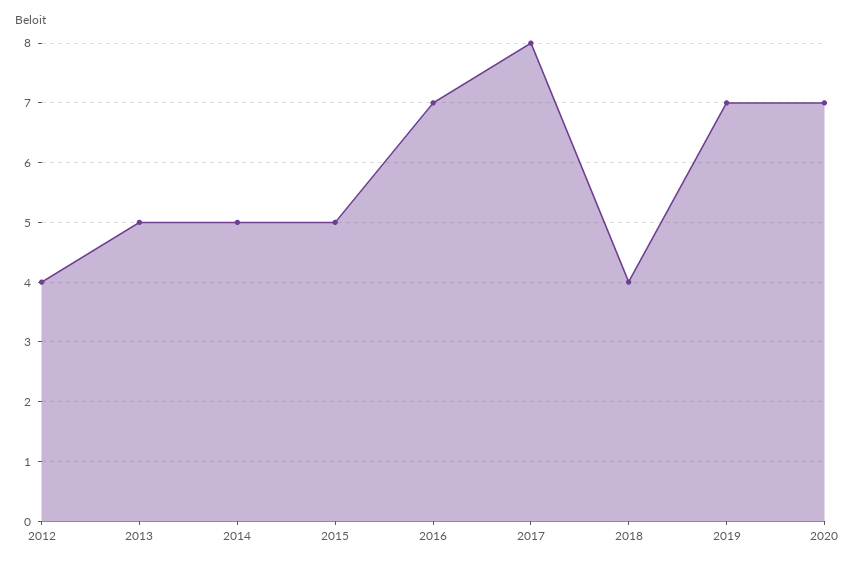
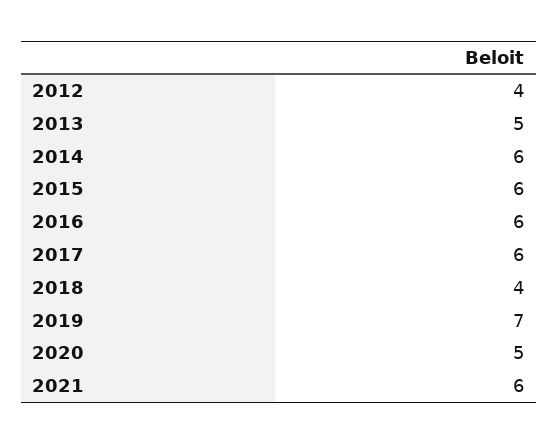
2014: 5 -> 6
2015: 5 -> 6
2016: 7 -> 6
2017: 8 -> 6
2020: 7 -> 5
2021: none -> 6

